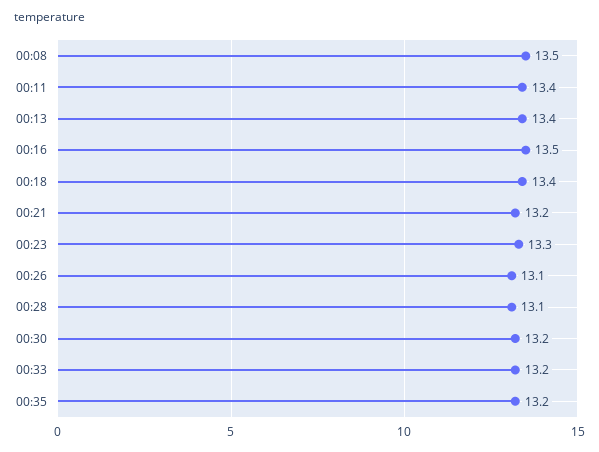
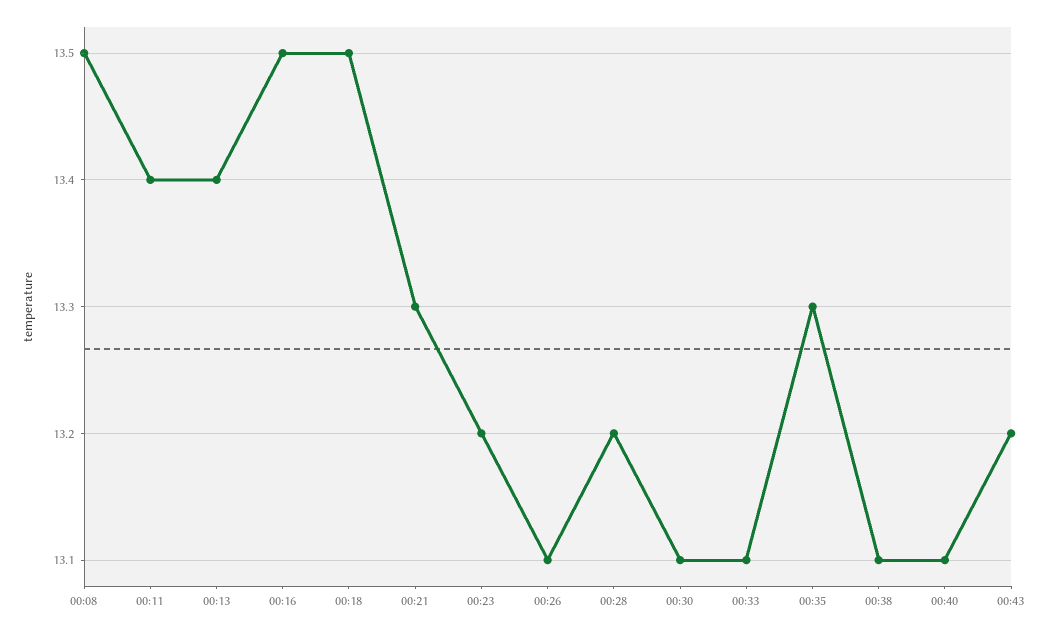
00:18: 13.4 -> 13.5
00:21: 13.2 -> 13.3
00:23: 13.3 -> 13.2
00:28: 13.1 -> 13.2
00:30: 13.2 -> 13.1
00:33: 13.2 -> 13.1
00:35: 13.2 -> 13.3
00:38: none -> 13.1
00:40: none -> 13.1
00:43: none -> 13.2

